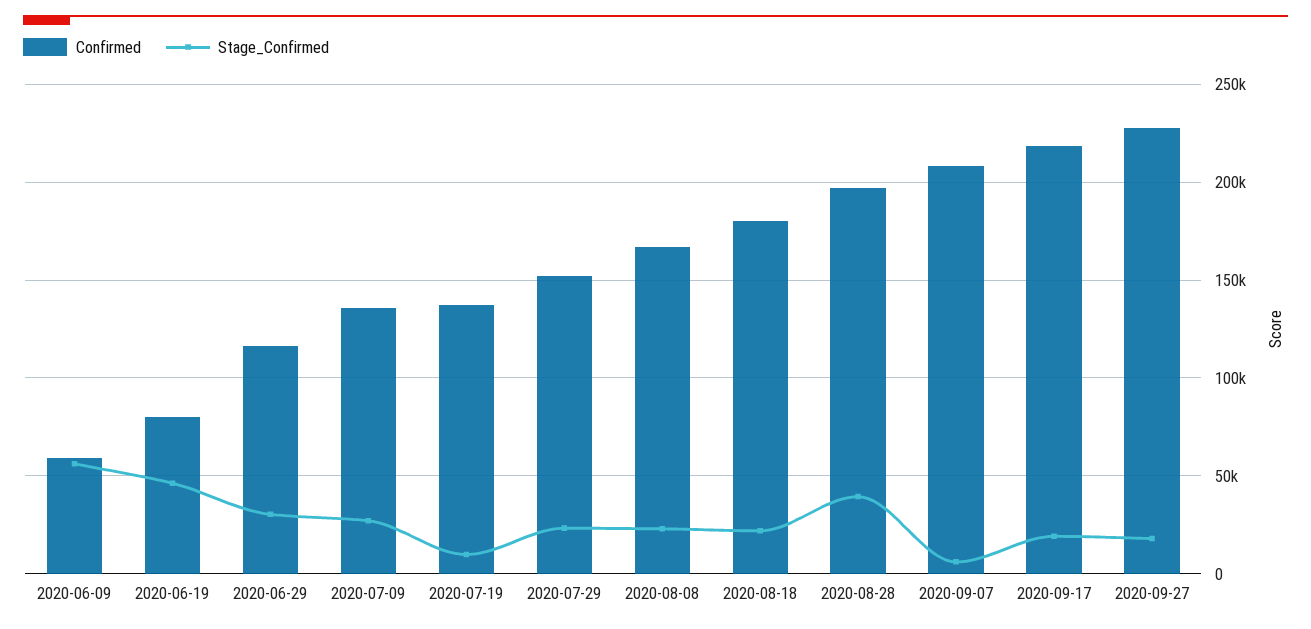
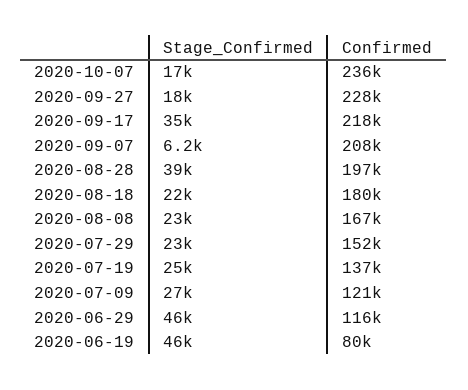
Confirmed, 2020-06-09: 60000 -> none
Stage_Confirmed, 2020-06-09: 55000 -> none
Stage_Confirmed, 2020-06-29: 30000 -> 46000
Confirmed, 2020-07-09: 135000 -> 121000
Stage_Confirmed, 2020-07-19: 10000 -> 25000
Stage_Confirmed, 2020-09-17: 20000 -> 35000
Stage_Confirmed, 2020-10-07: none -> 17000
Confirmed, 2020-10-07: none -> 236000

